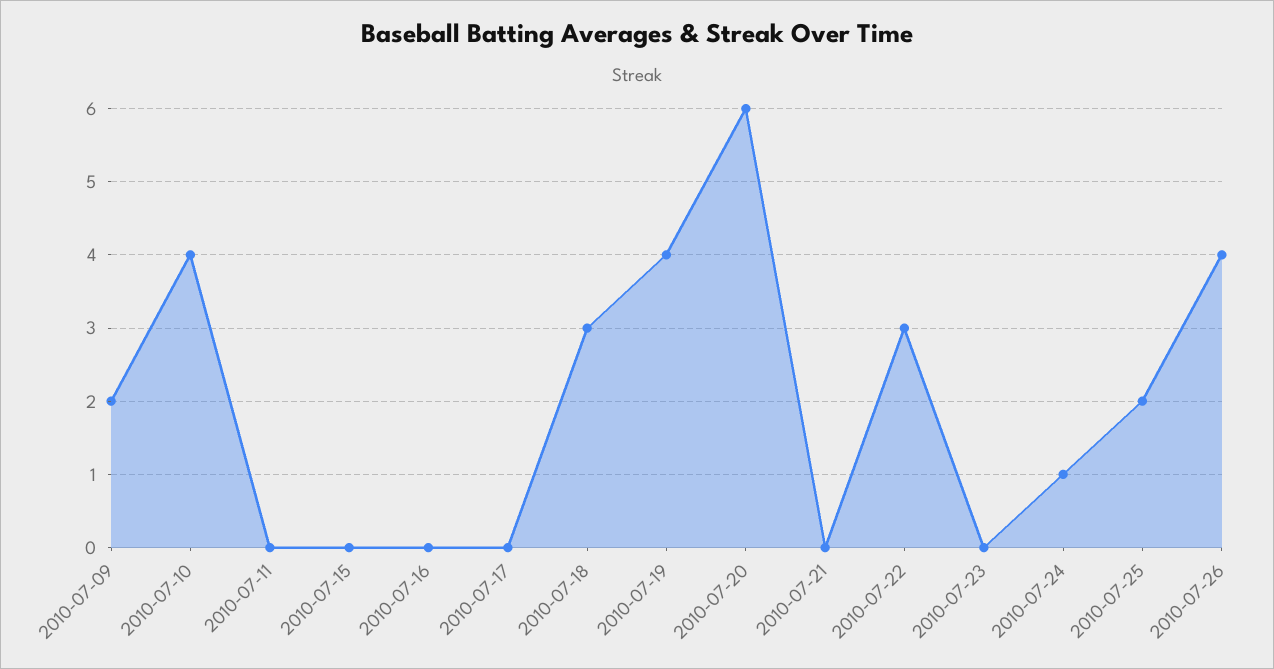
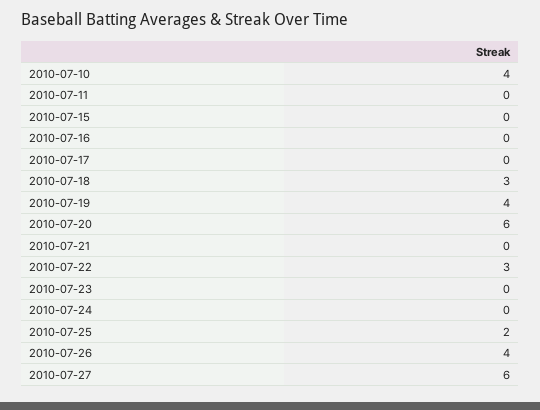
2010-07-09: 2 -> none
2010-07-24: 1 -> 0
2010-07-27: none -> 6

